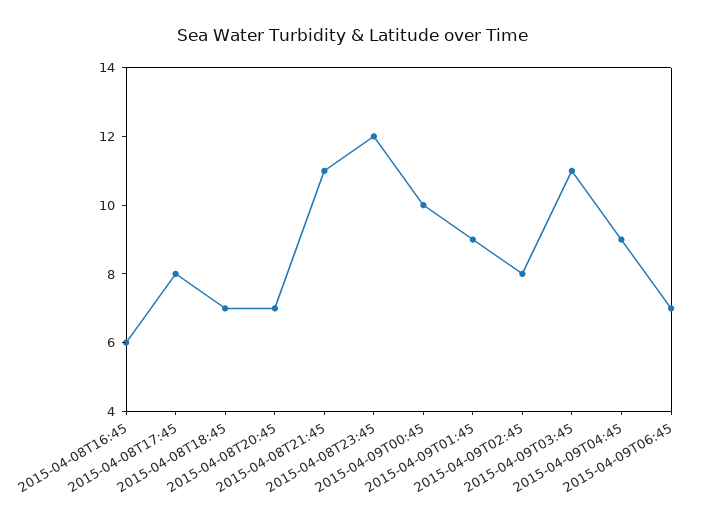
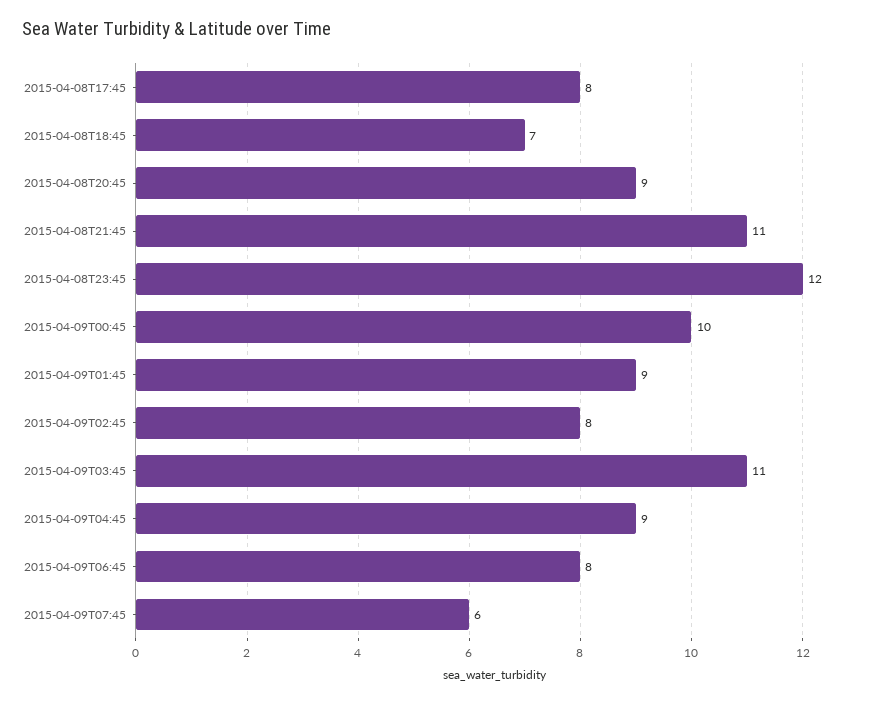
2015-04-08T16:45: 6 -> none
2015-04-08T20:45: 7 -> 9
2015-04-09T06:45: 7 -> 8
2015-04-09T07:45: none -> 6

